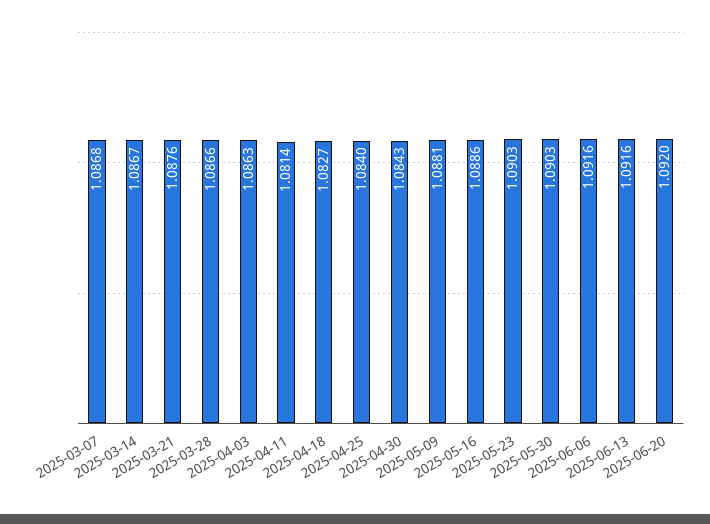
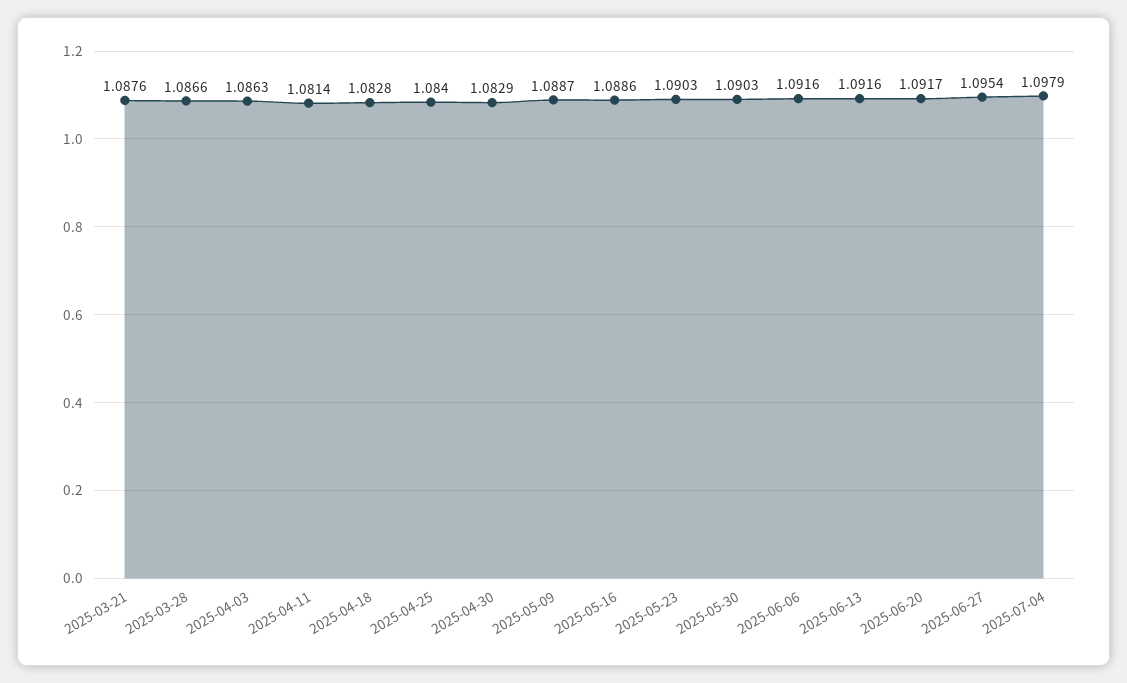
2025-03-07: 1.0868 -> none
2025-03-14: 1.0867 -> none
2025-04-18: 1.0827 -> 1.0828
2025-04-30: 1.0843 -> 1.0829
2025-05-09: 1.0881 -> 1.0887
2025-06-20: 1.092 -> 1.0917
2025-06-27: none -> 1.0954
2025-07-04: none -> 1.0979

